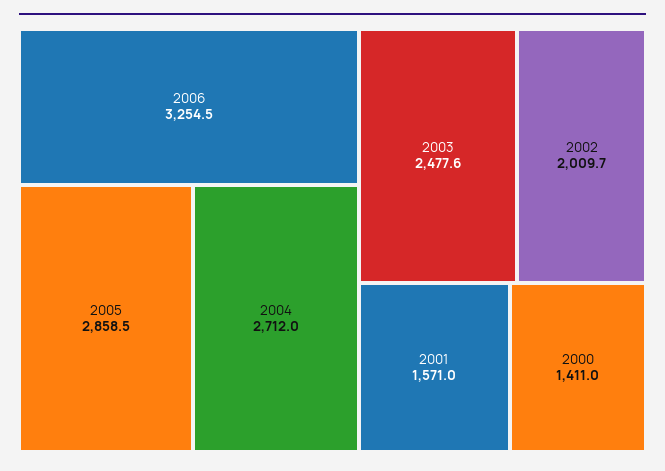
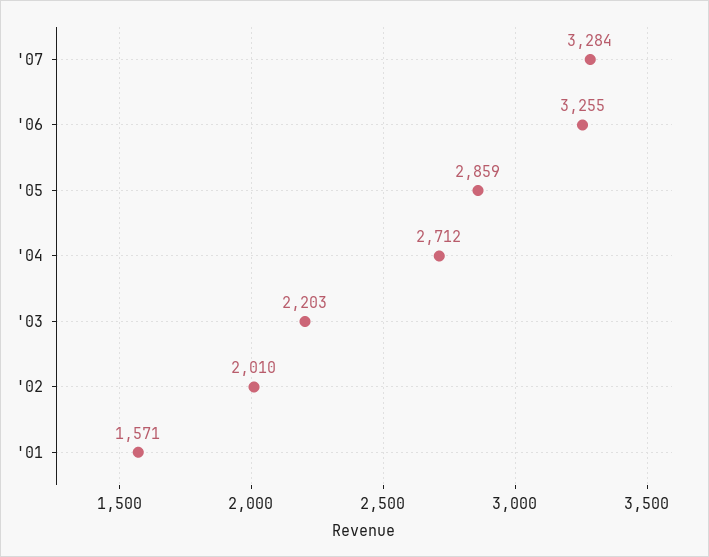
2003: 2477.6 -> 2203
2000: 1411 -> none
'07: none -> 3284

